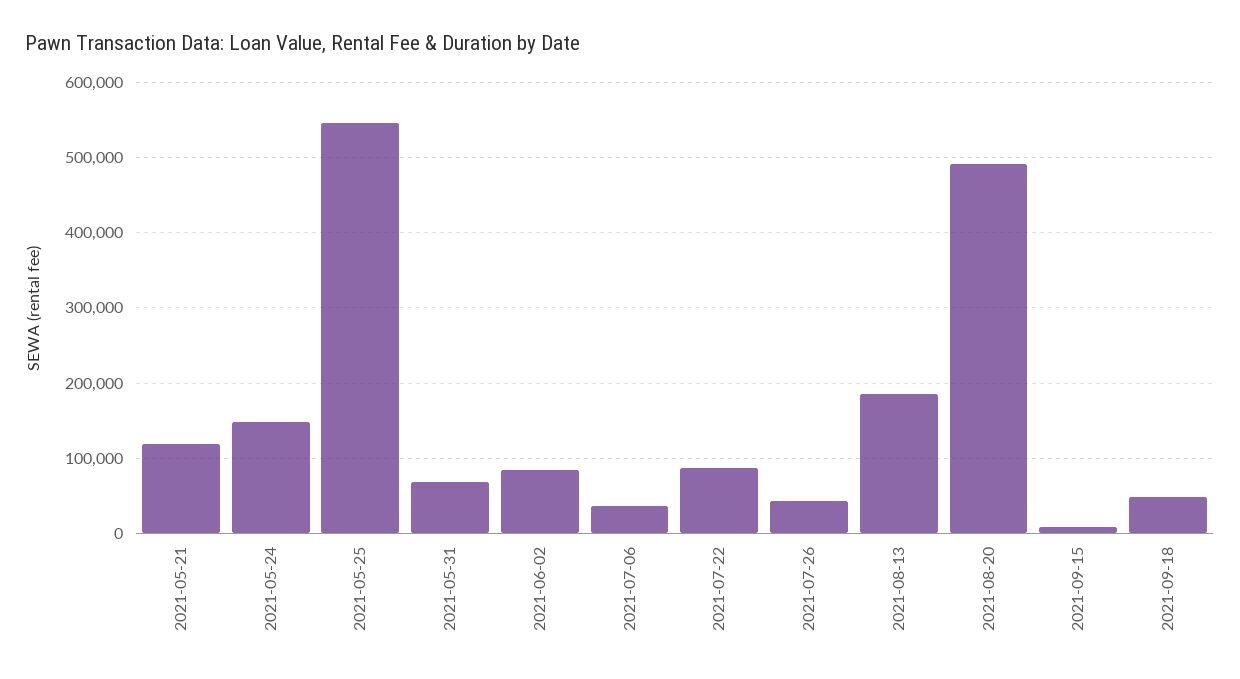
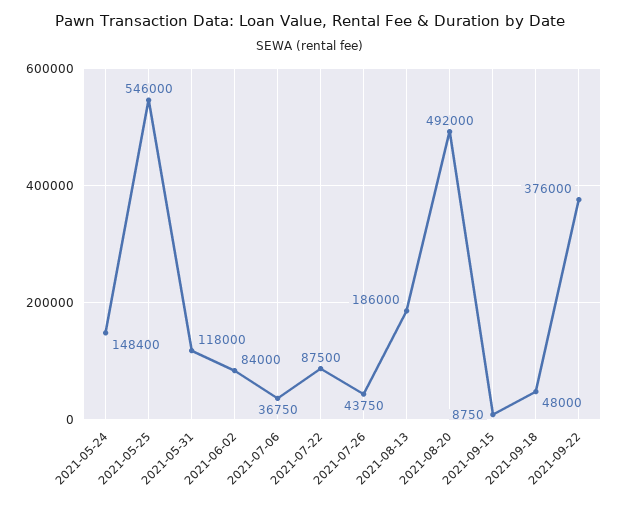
2021-05-21: 120000 -> none
2021-05-31: 70000 -> 118000
2021-09-22: none -> 376000

